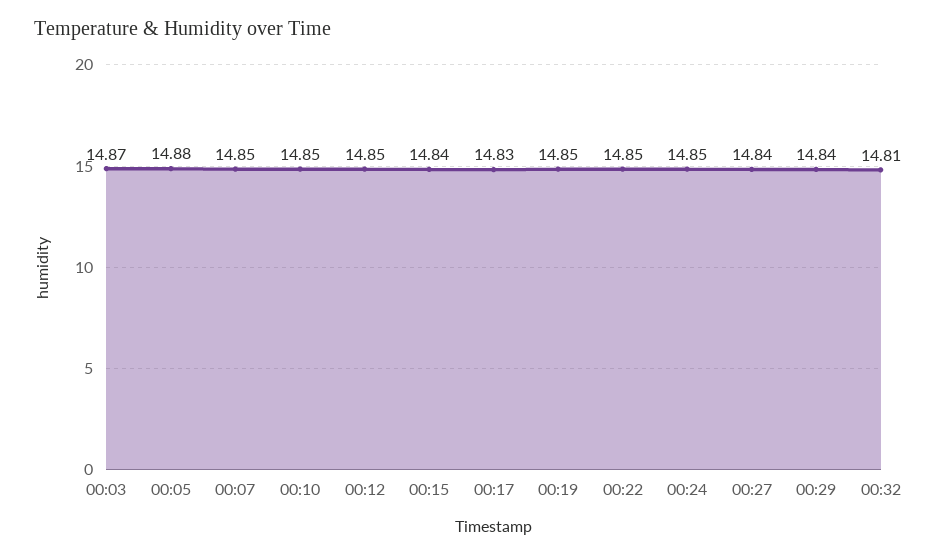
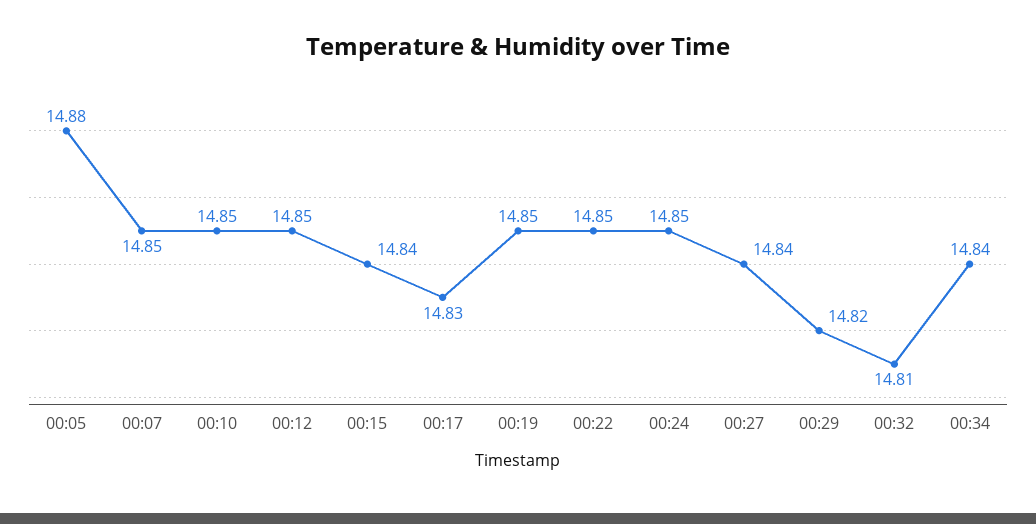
00:03: 14.87 -> none
00:29: 14.84 -> 14.82
00:34: none -> 14.84

